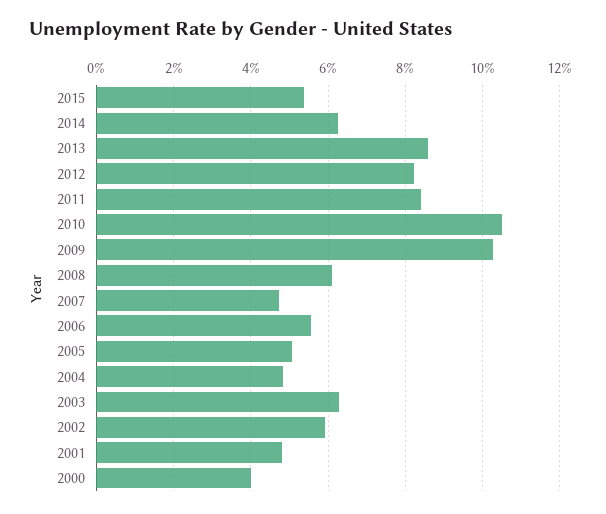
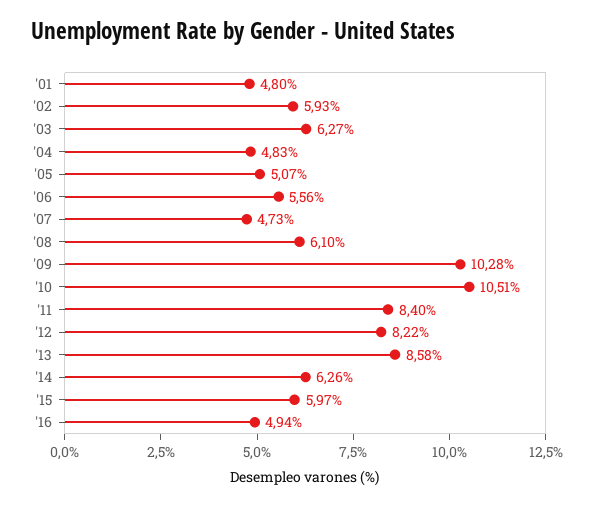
2015: 5.4 -> 5.97
2000: 4 -> none
'16: none -> 4.94

